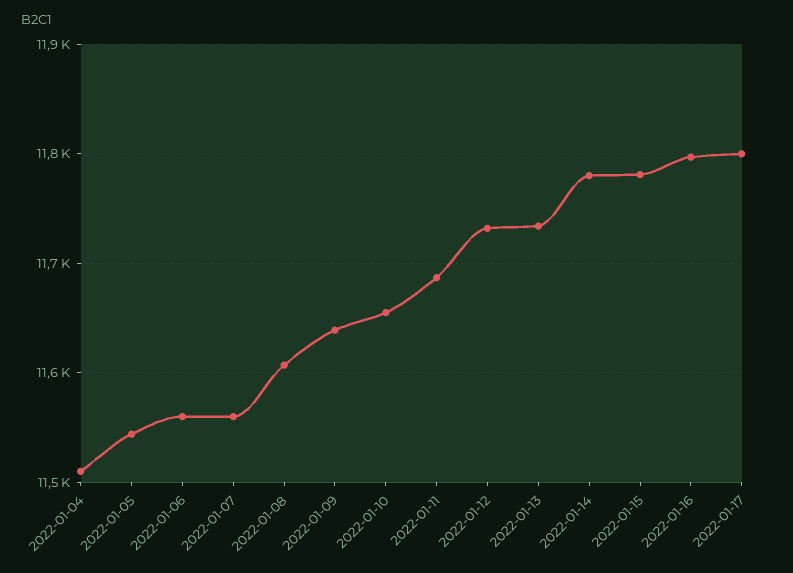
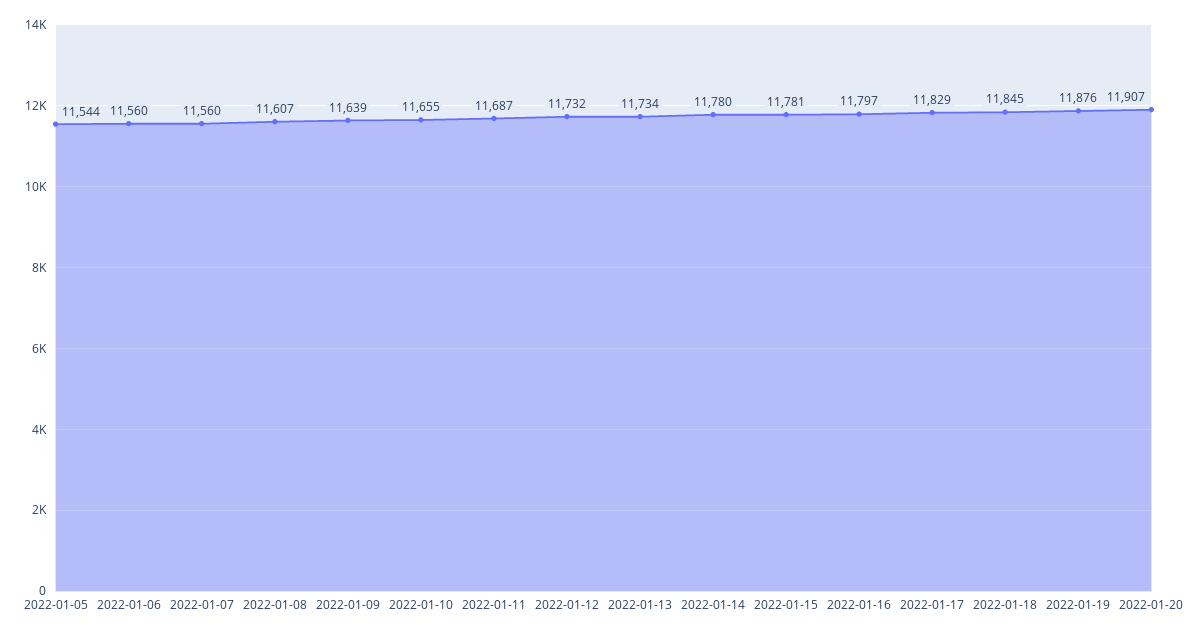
2022-01-04: 11510 -> none
2022-01-17: 11800 -> 11829
2022-01-18: none -> 11845
2022-01-19: none -> 11876
2022-01-20: none -> 11907

